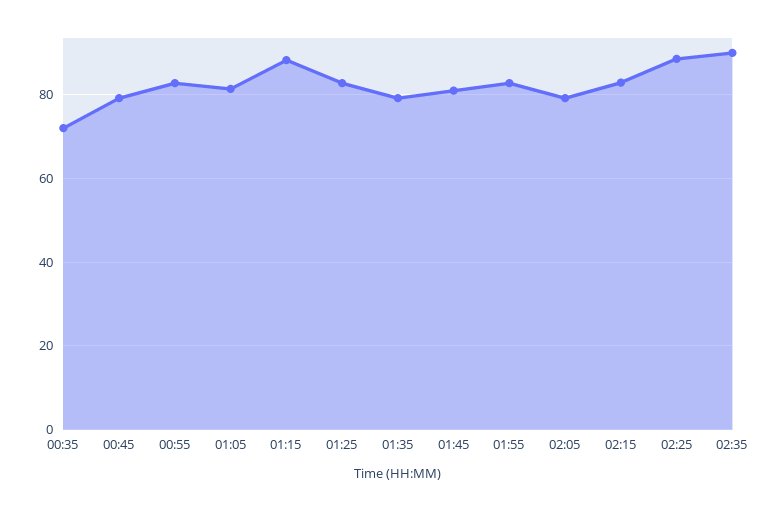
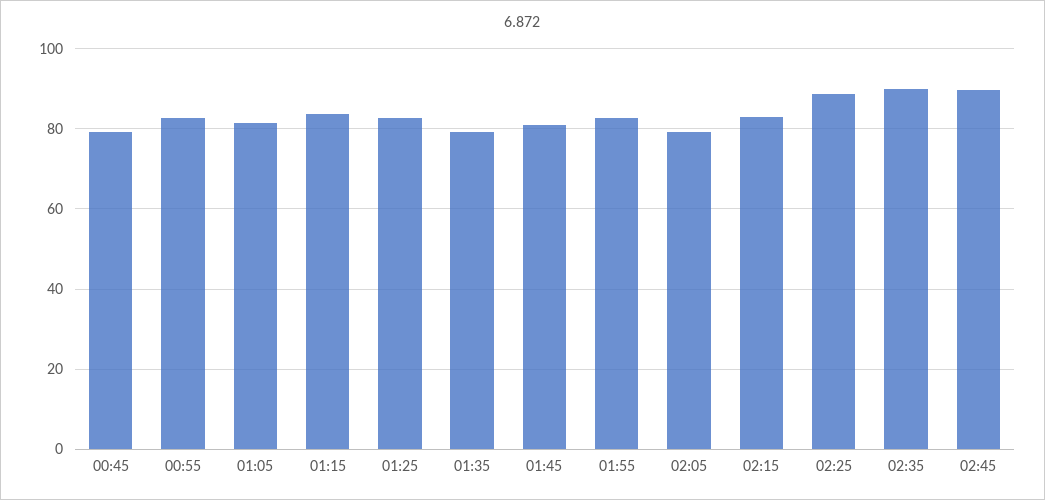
00:35: 72 -> none
01:15: 88 -> 84
02:45: none -> 90

